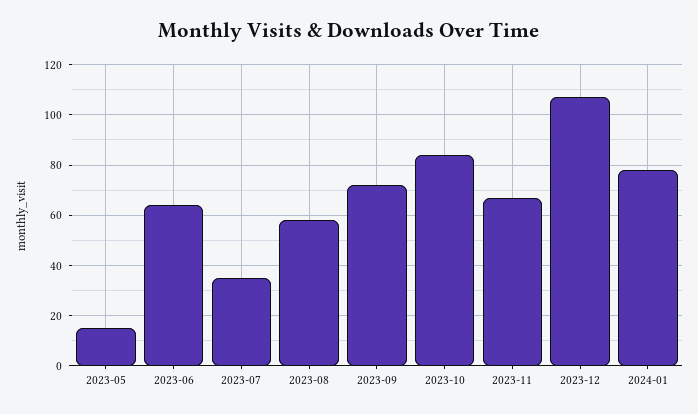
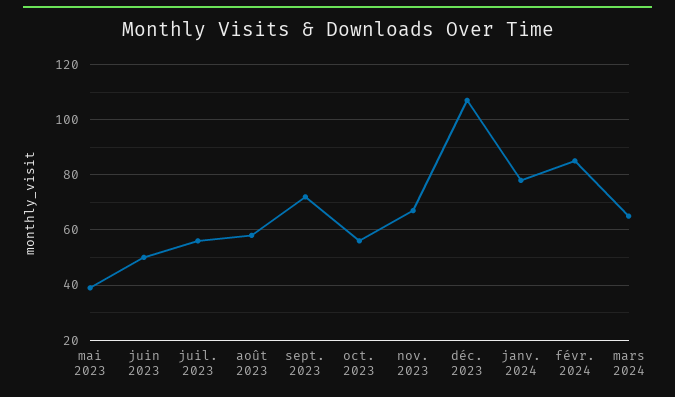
2023-05: 15 -> 40
2023-06: 65 -> 50
2023-07: 35 -> 55
2023-10: 85 -> 55
févr. 2024: none -> 85
mars 2024: none -> 65

